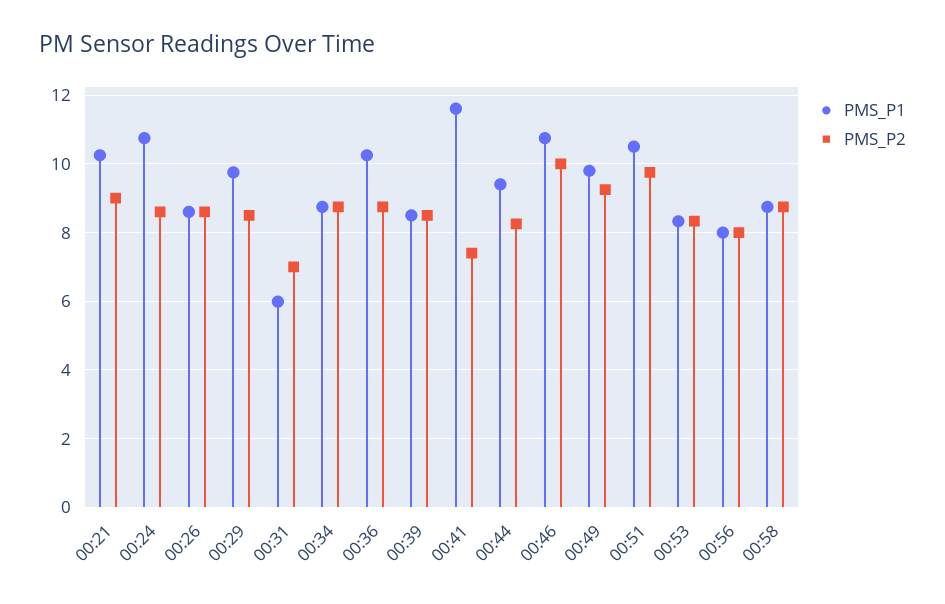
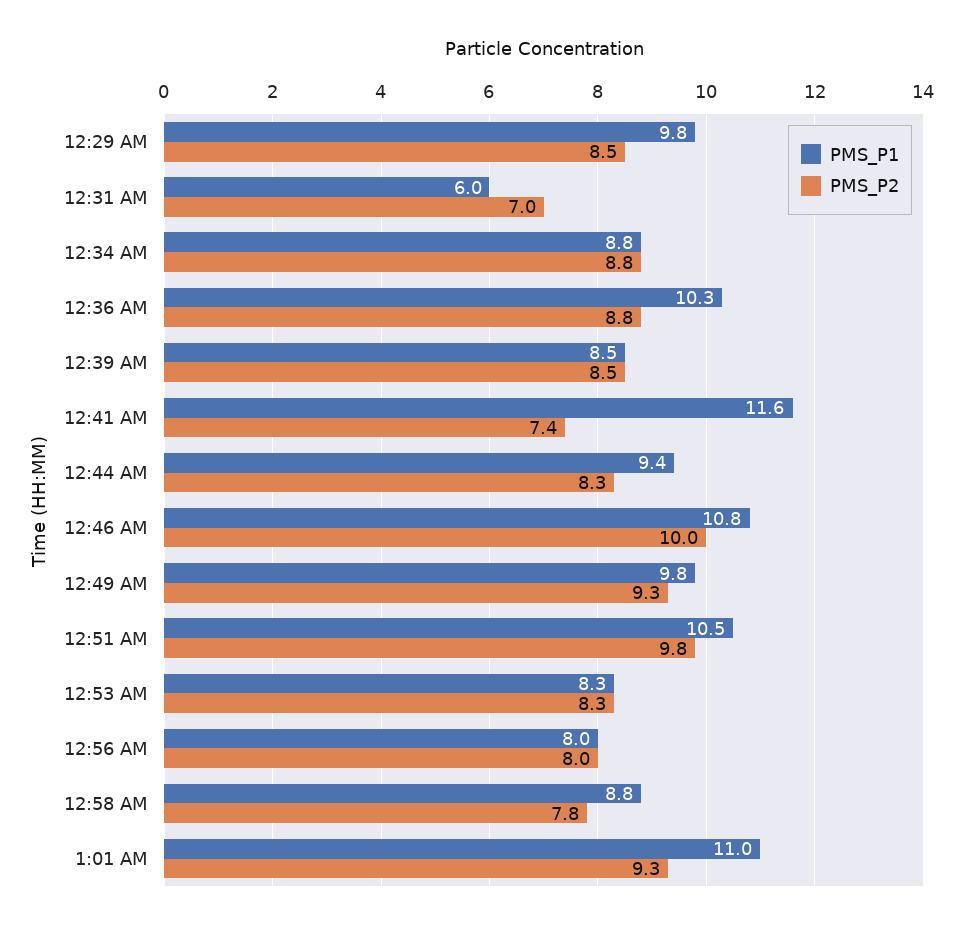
PMS_P1, 00:21: 10.2 -> none
PMS_P2, 00:21: 9 -> none
PMS_P1, 00:24: 10.8 -> none
PMS_P2, 00:24: 8.6 -> none
PMS_P1, 00:26: 8.6 -> none
PMS_P2, 00:26: 8.6 -> none
PMS_P2, 00:58: 8.8 -> 7.8
PMS_P1, 1:01 AM: none -> 11
PMS_P2, 1:01 AM: none -> 9.3

